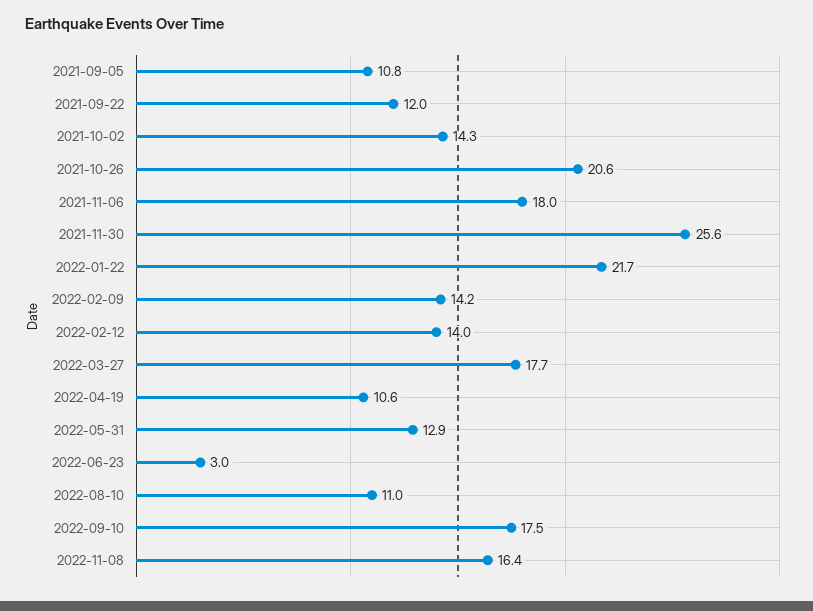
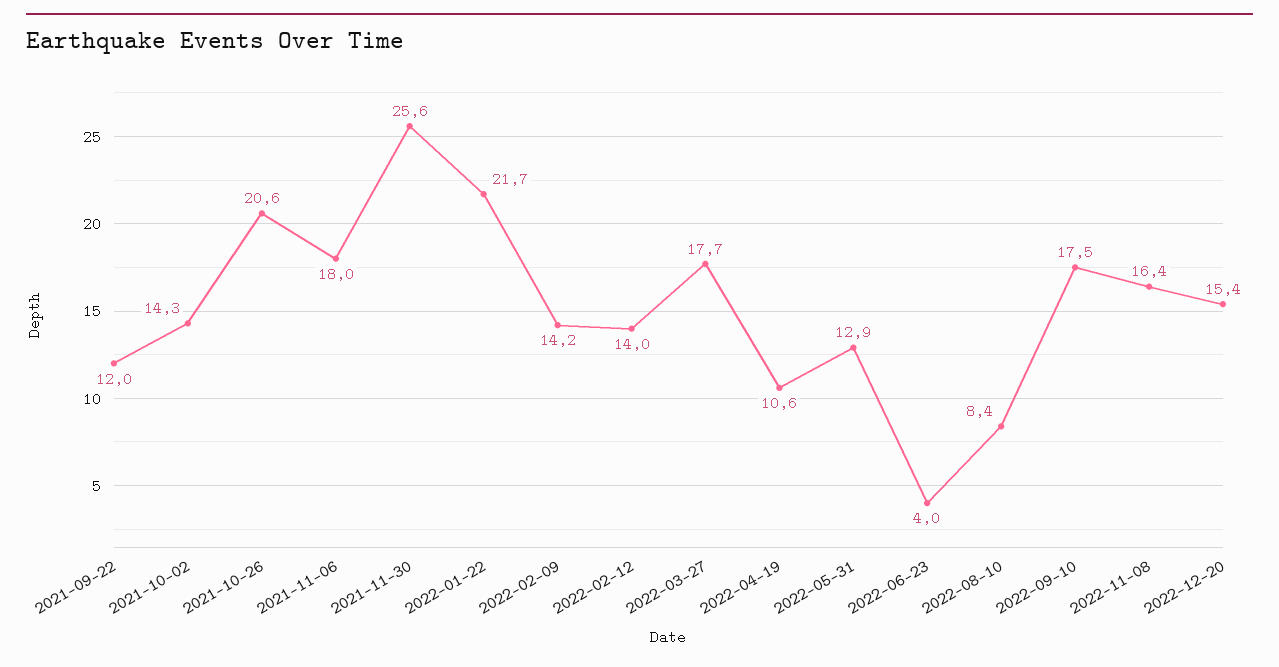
2021-09-05: 10.8 -> none
2022-06-23: 3 -> 4
2022-08-10: 11 -> 8.4
2022-12-20: none -> 15.4

